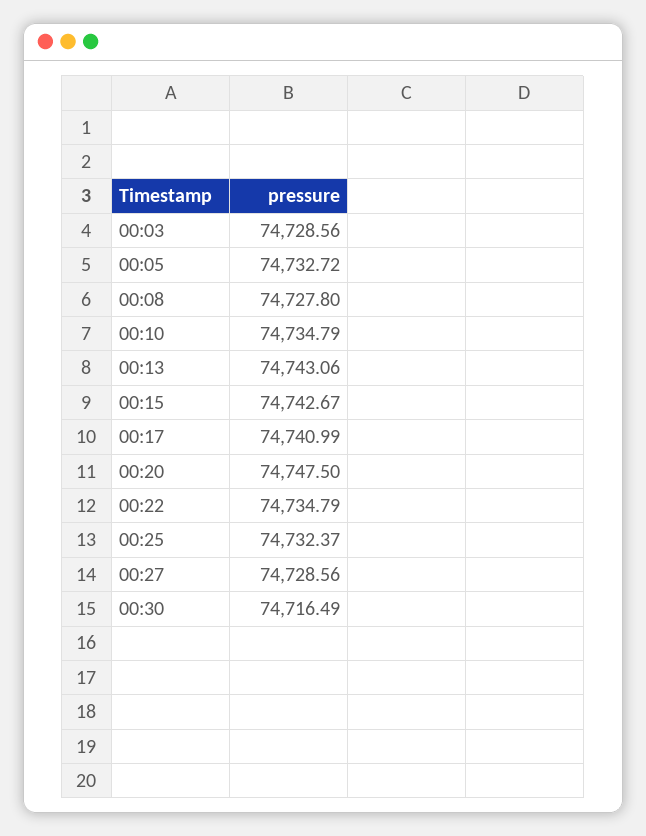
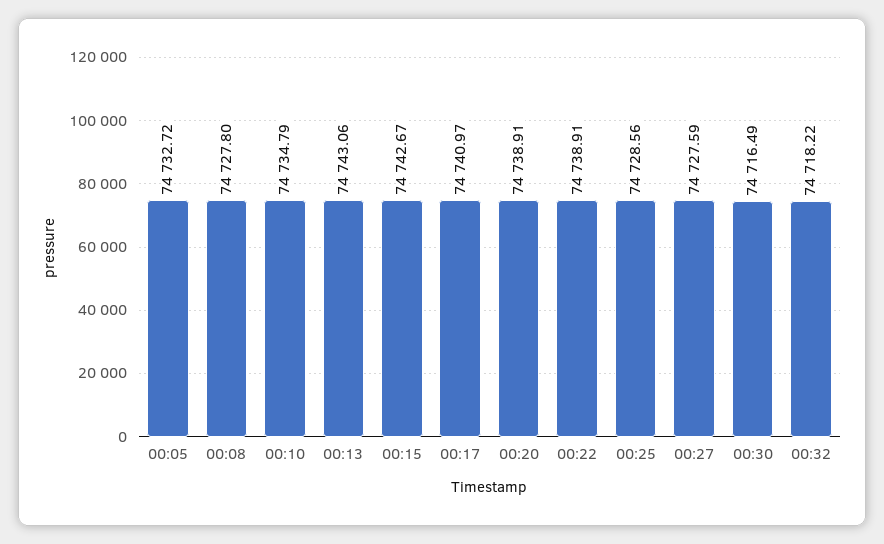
00:03: 74728.56 -> none
00:17: 74740.99 -> 74740.97
00:20: 74747.5 -> 74738.91
00:22: 74734.79 -> 74738.91
00:25: 74732.37 -> 74728.56
00:27: 74728.56 -> 74727.59
00:32: none -> 74718.22

